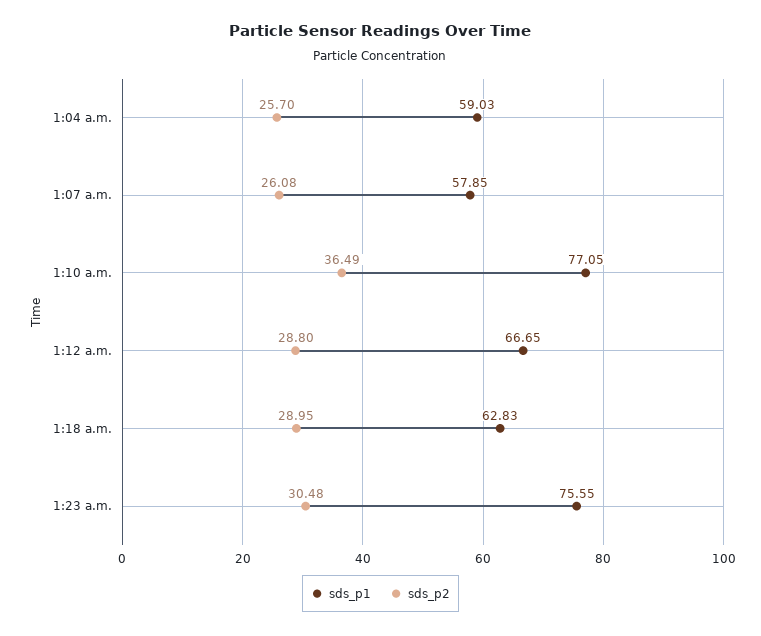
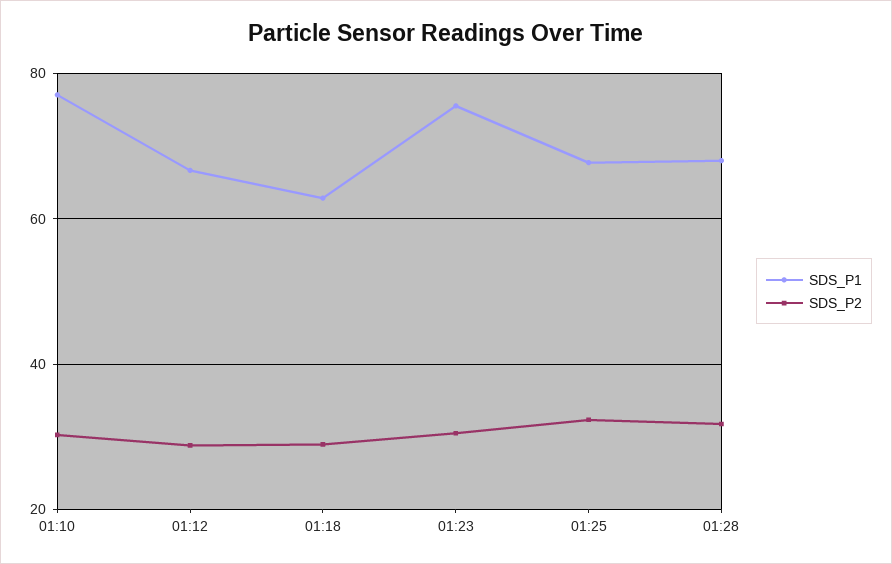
sds_p1, 1:04 a.m.: 59.03 -> none
sds_p2, 1:04 a.m.: 25.7 -> none
sds_p1, 1:07 a.m.: 57.85 -> none
sds_p2, 1:07 a.m.: 26.08 -> none
sds_p2, 1:10 a.m.: 36.49 -> 30
sds_p1, 01:25: none -> 68
sds_p2, 01:25: none -> 32
sds_p1, 01:28: none -> 68
sds_p2, 01:28: none -> 32

